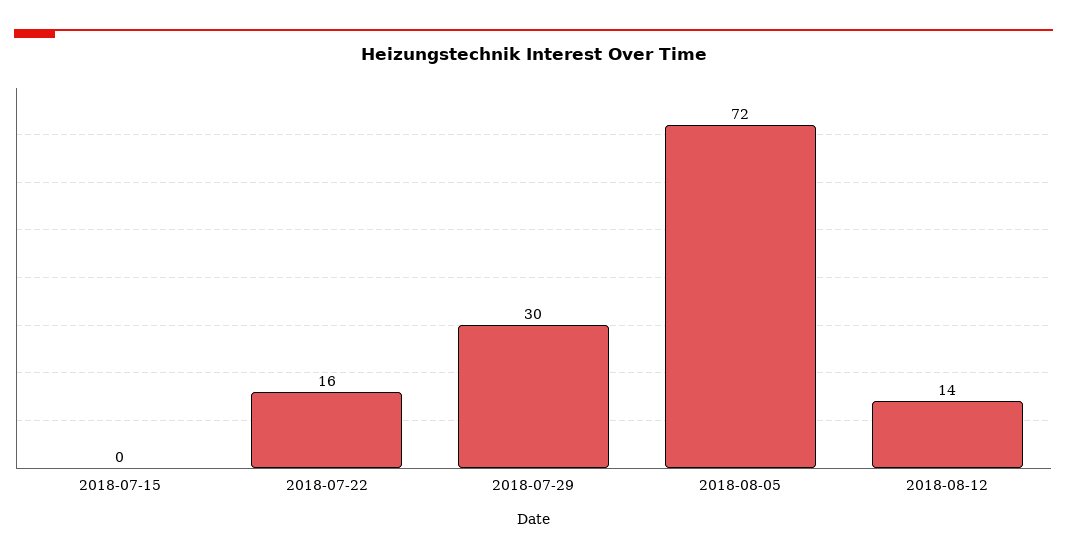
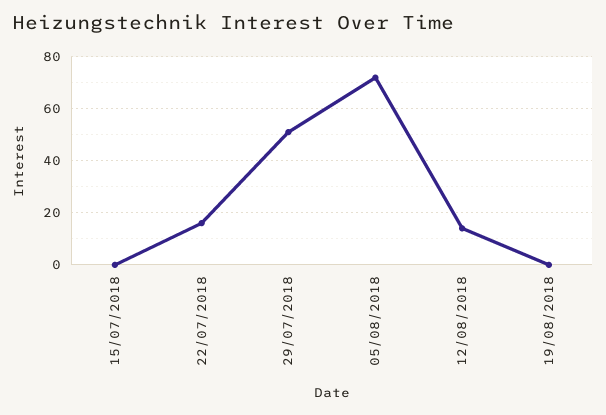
2018-07-29: 30 -> 50
19/08/2018: none -> 0

